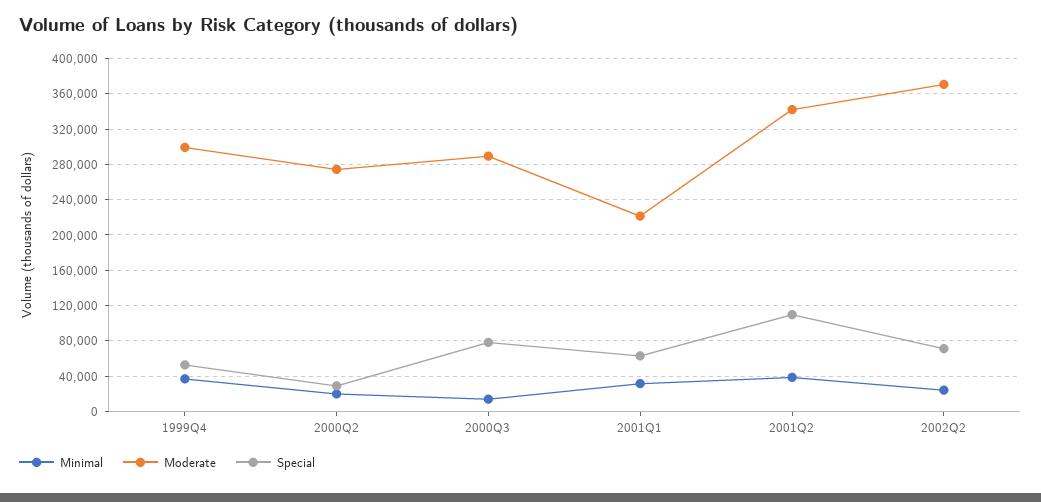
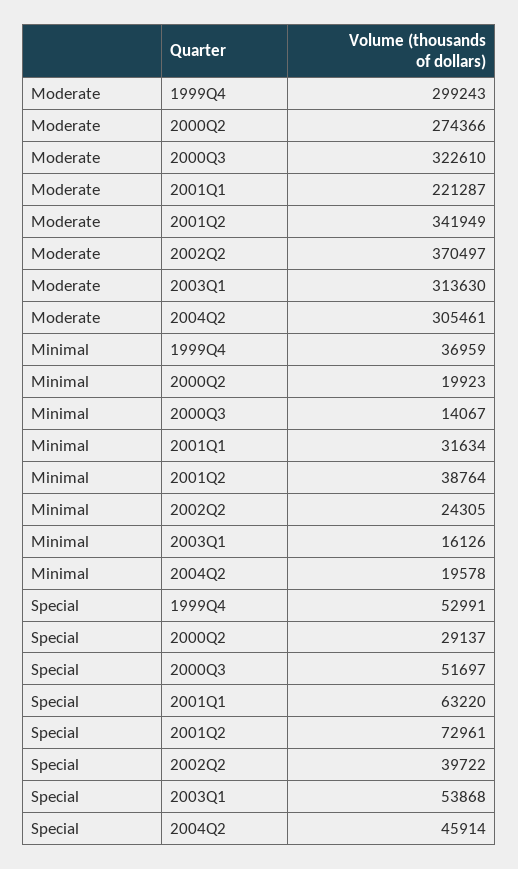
Moderate, 2000Q3: 290000 -> 322610
Special, 2000Q3: 80000 -> 51697
Special, 2001Q2: 110000 -> 72961
Special, 2002Q2: 70000 -> 39722
Moderate, 2003Q1: none -> 313630
Moderate, 2004Q2: none -> 305461
Minimal, 2003Q1: none -> 16126
Minimal, 2004Q2: none -> 19578
Special, 2003Q1: none -> 53868
Special, 2004Q2: none -> 45914

